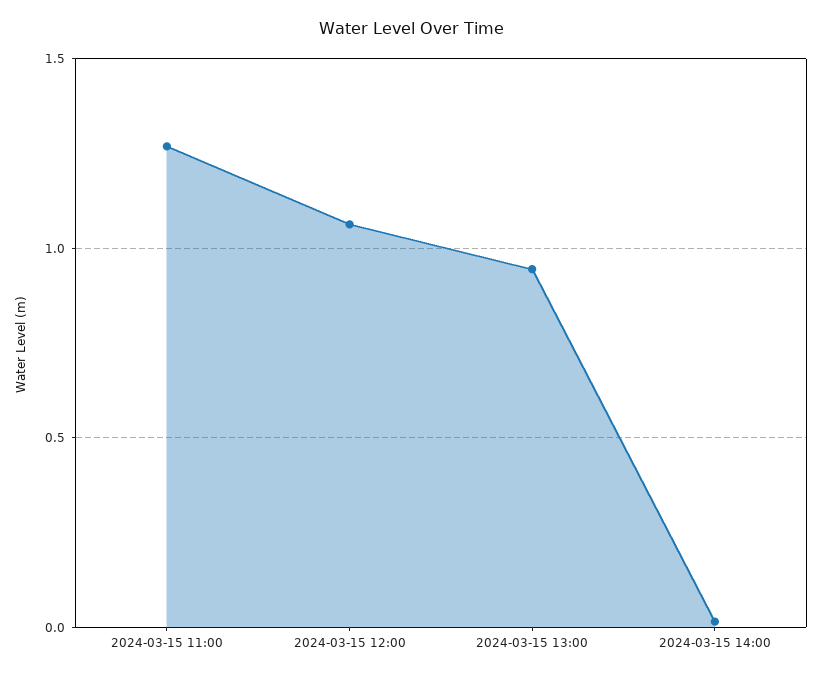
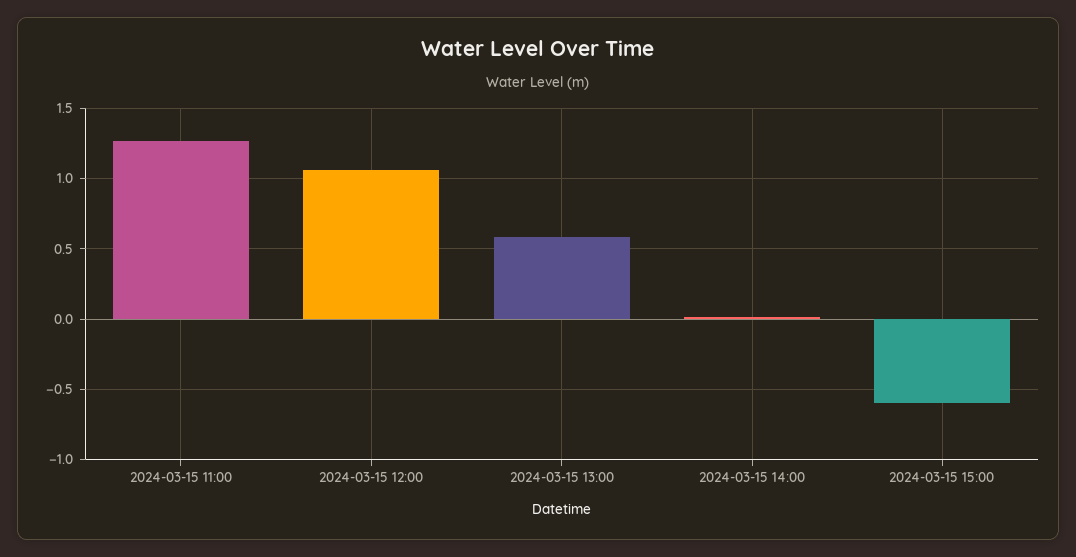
2024-03-15 13:00: 0.95 -> 0.6
2024-03-15 15:00: none -> -0.6

